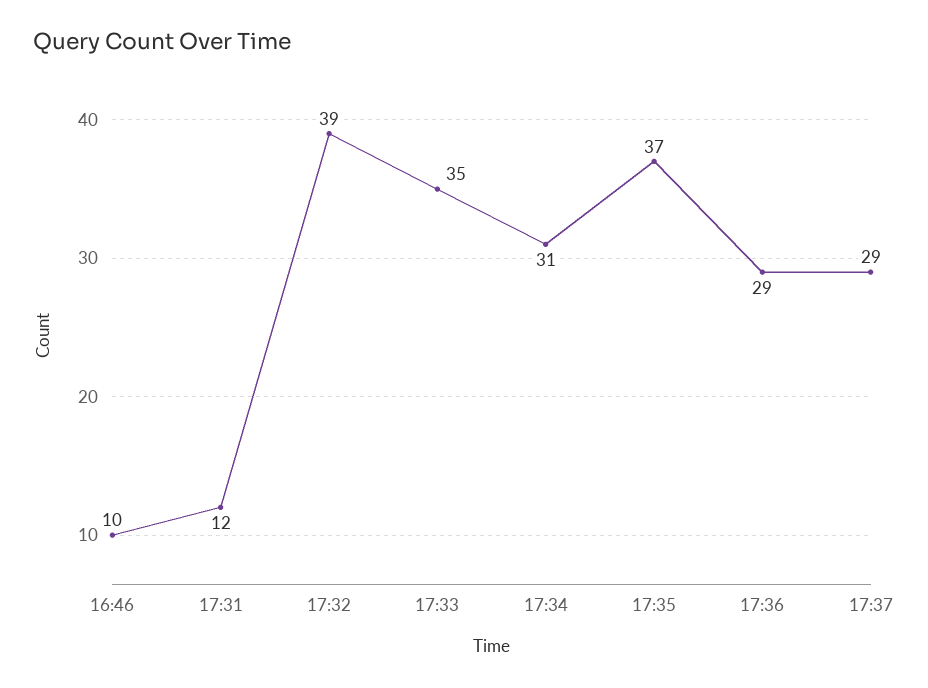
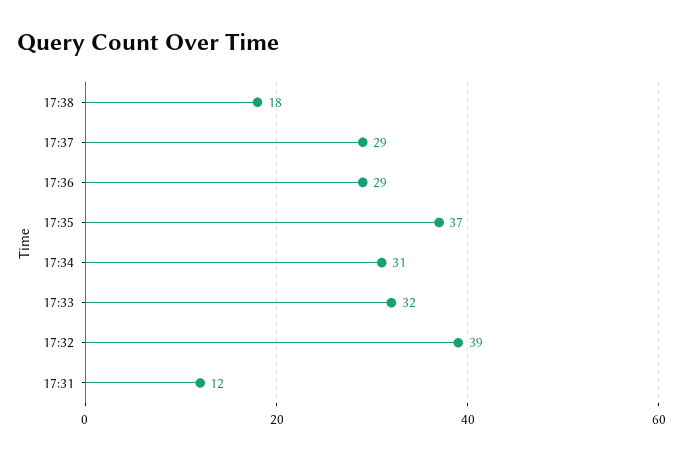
16:46: 10 -> none
17:33: 35 -> 32
17:38: none -> 18

